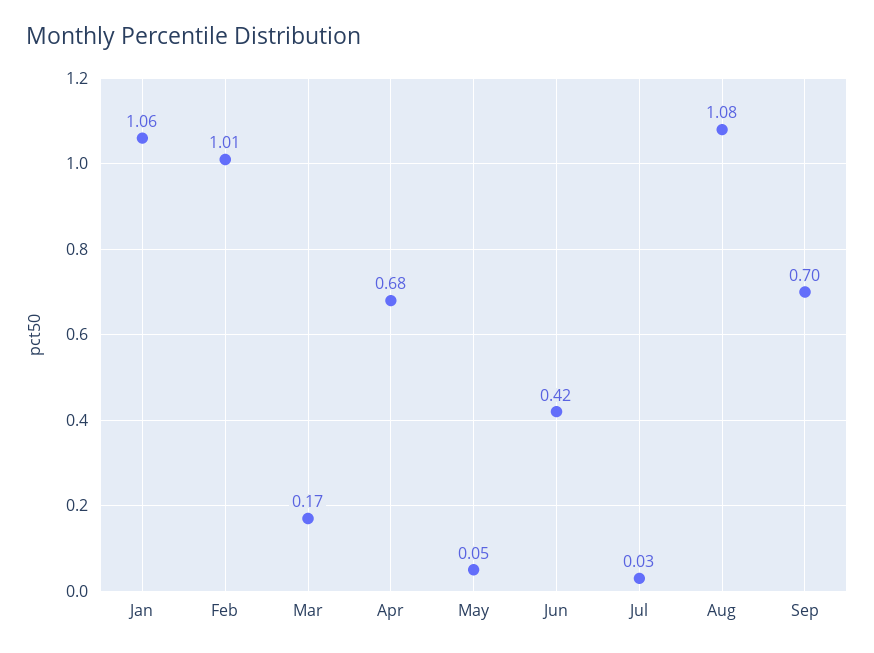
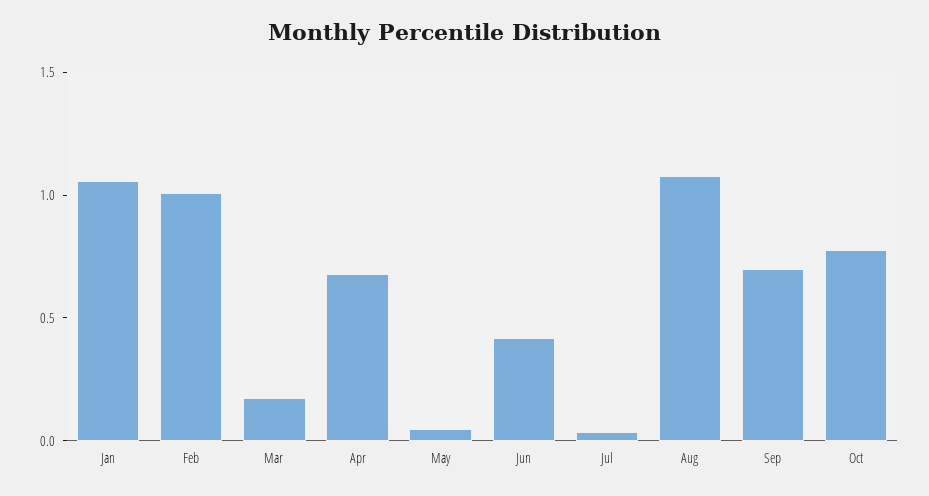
Oct: none -> 0.8

